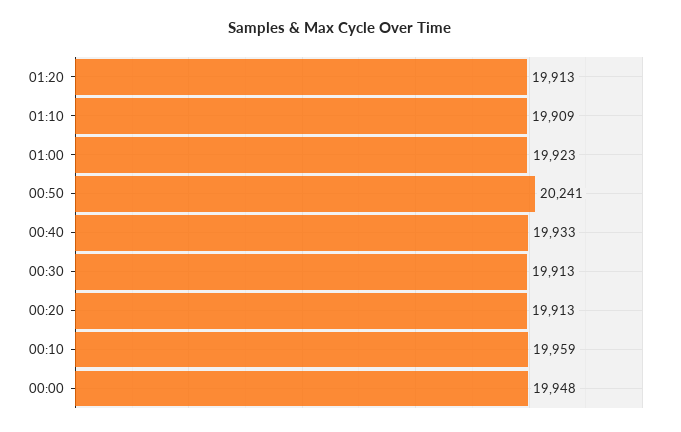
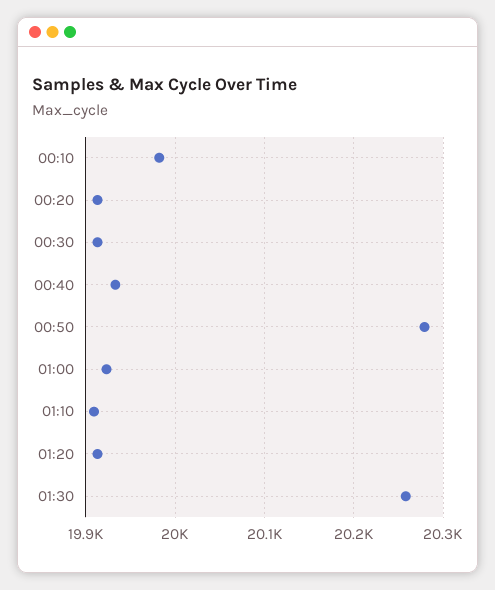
00:50: 20241 -> 20280
00:10: 19959 -> 19980
00:00: 19948 -> none
01:30: none -> 20260

